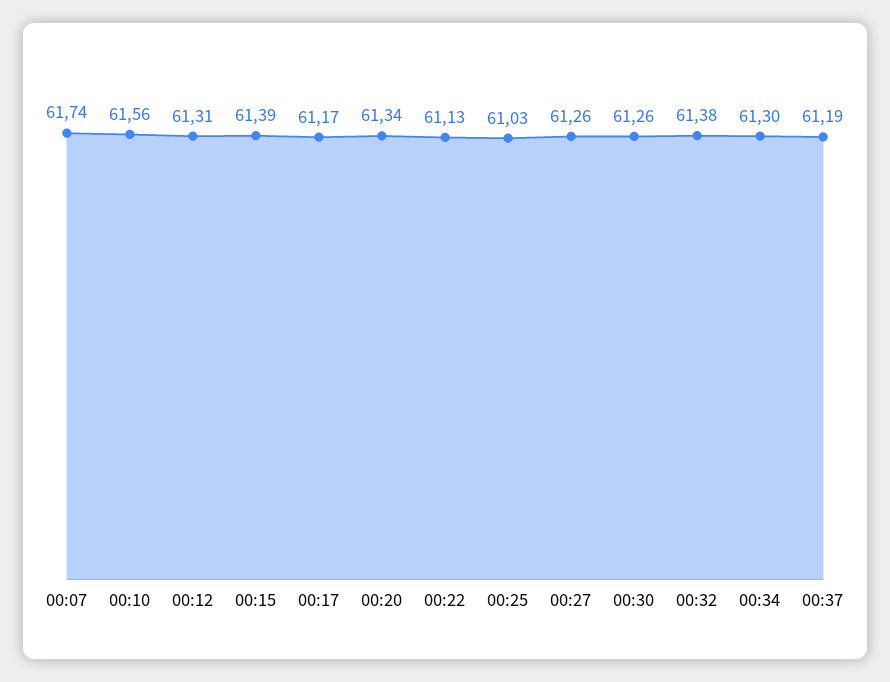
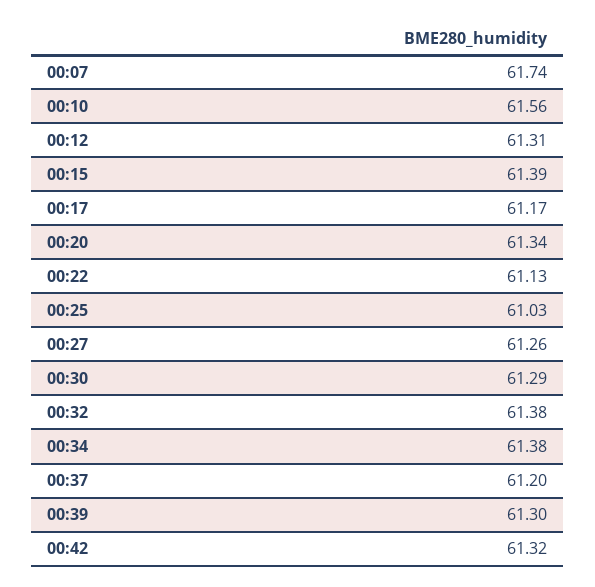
00:30: 61.26 -> 61.29
00:34: 61.3 -> 61.38
00:37: 61.19 -> 61.2
00:39: none -> 61.3
00:42: none -> 61.32

